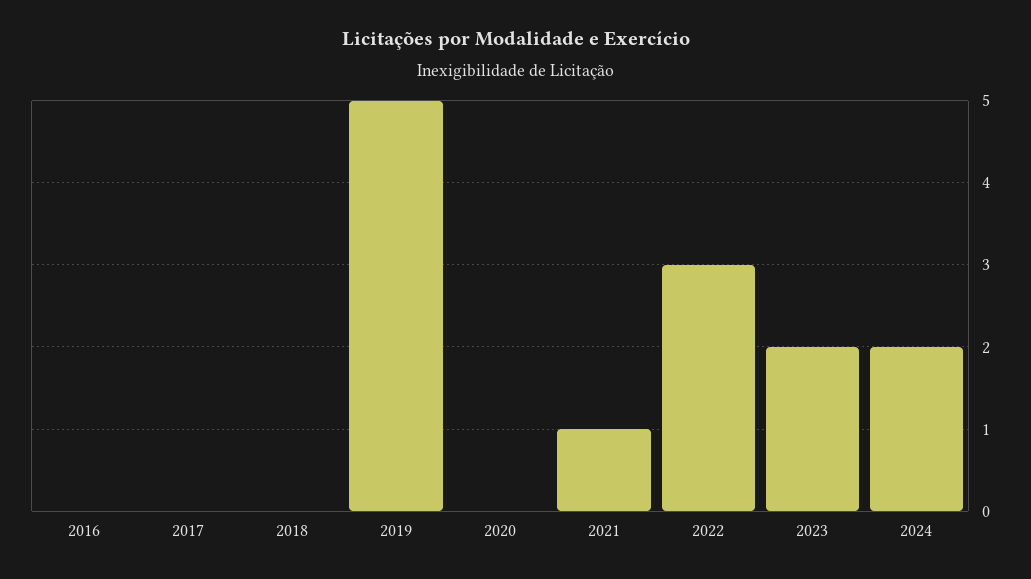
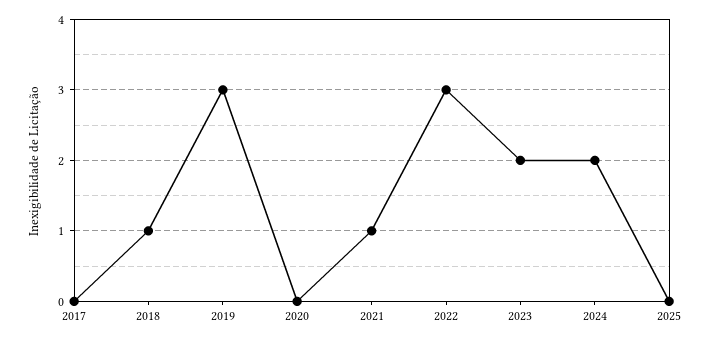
2016: 0 -> none
2018: 0 -> 1
2019: 5 -> 3
2025: none -> 0

